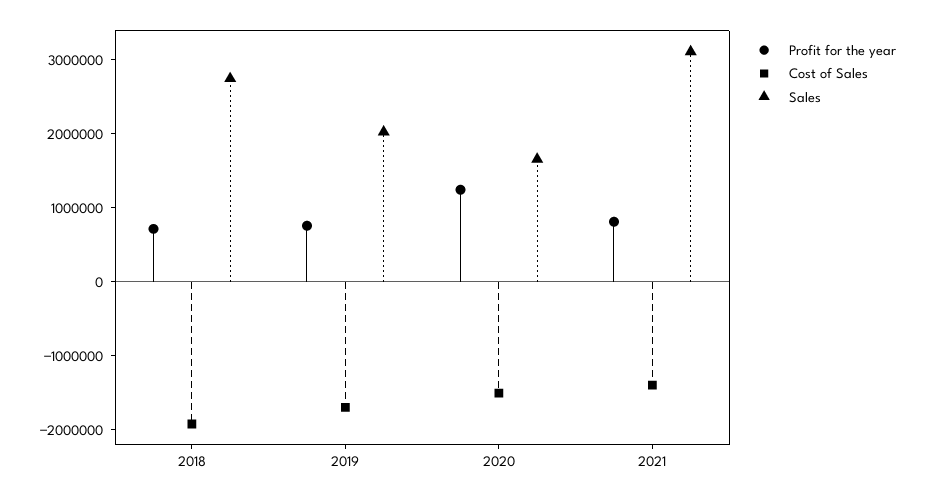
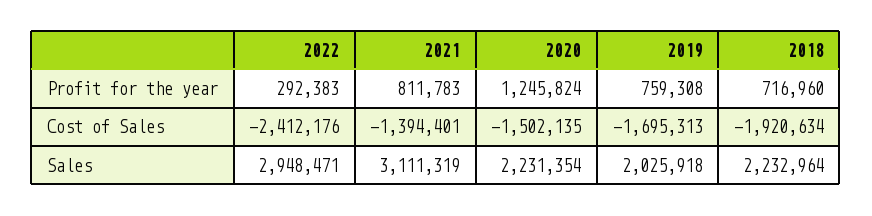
Sales, 2018: 2800000 -> 2232964
Sales, 2020: 1600000 -> 2231354
Profit for the year, 2022: none -> 292383
Cost of Sales, 2022: none -> -2412176
Sales, 2022: none -> 2948471

